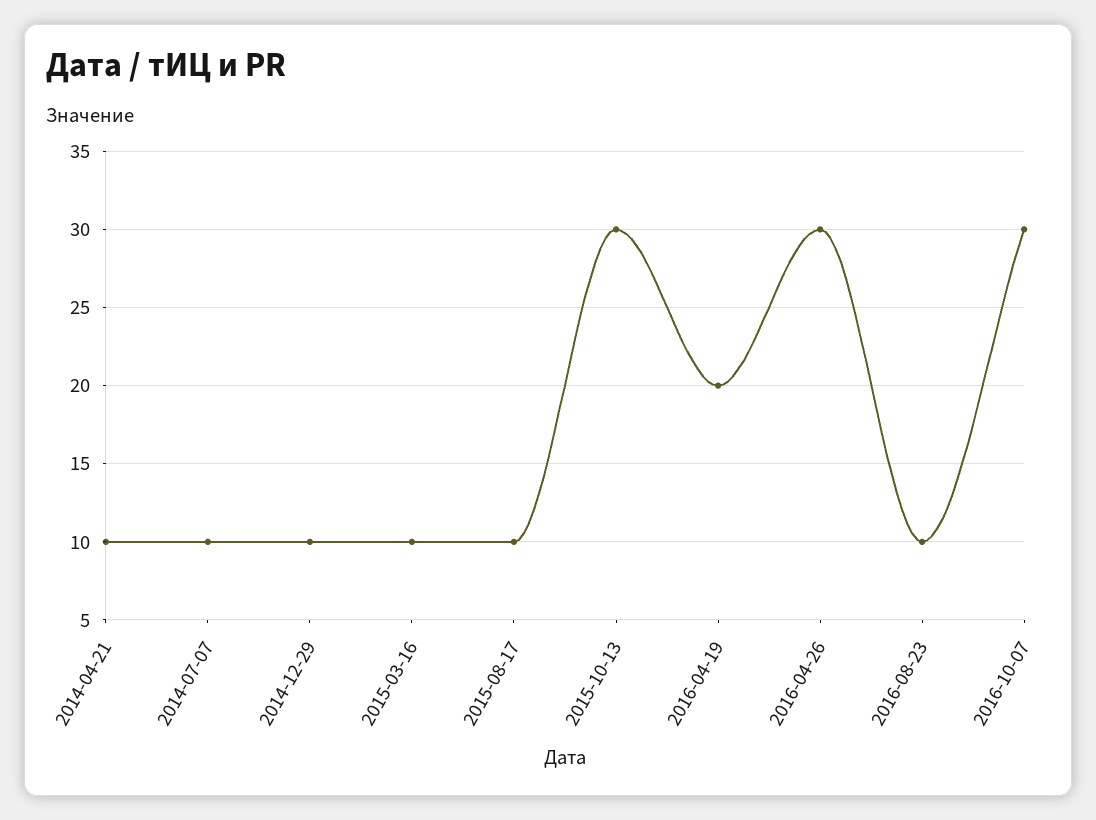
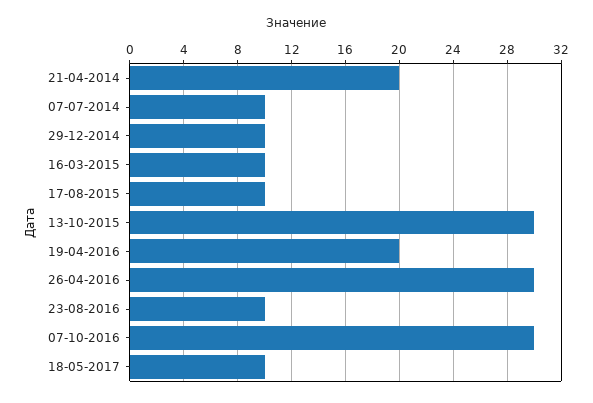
2014-04-21: 10 -> 20
18-05-2017: none -> 10

